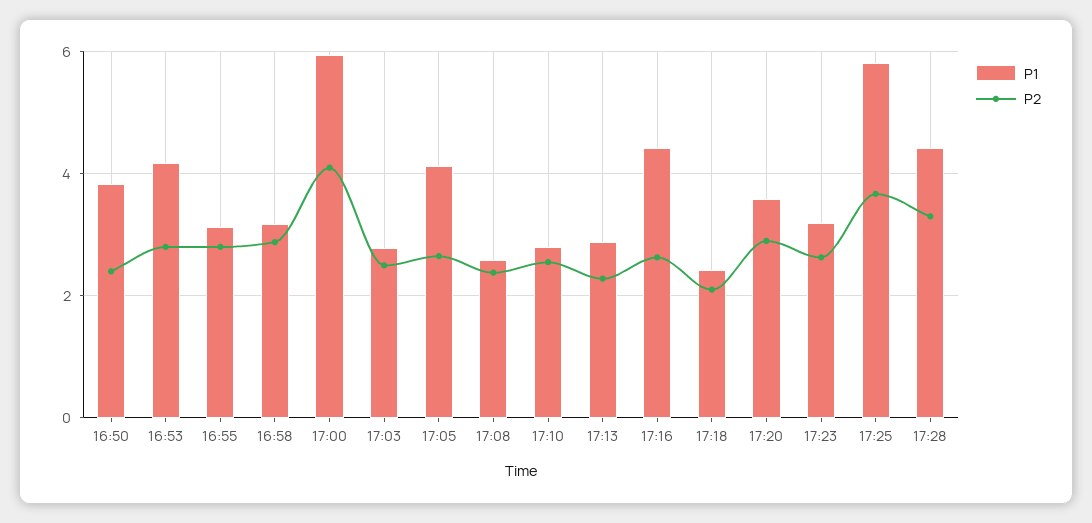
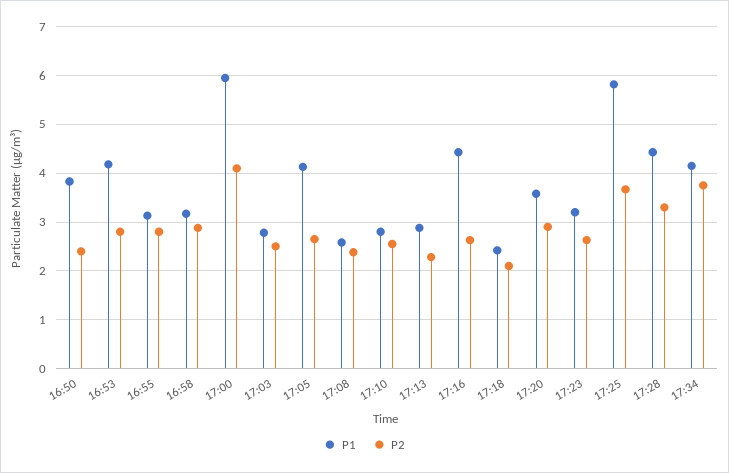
P1, 17:34: none -> 4.2
P2, 17:34: none -> 3.8

